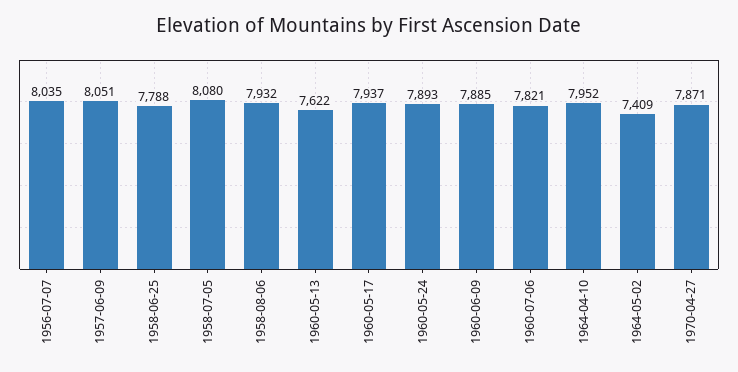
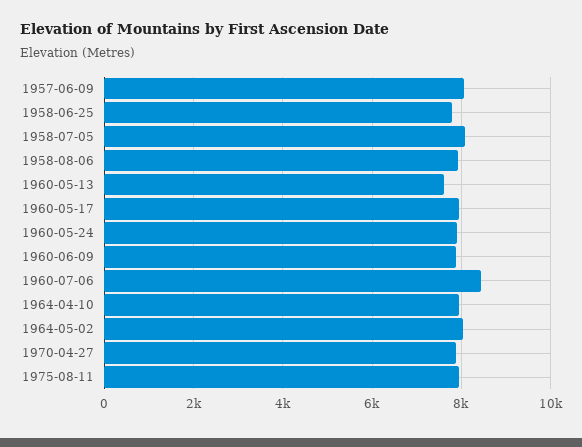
1956-07-07: 8035 -> none
1960-07-06: 7821 -> 8400
1964-05-02: 7409 -> 8000
1975-08-11: none -> 8000

